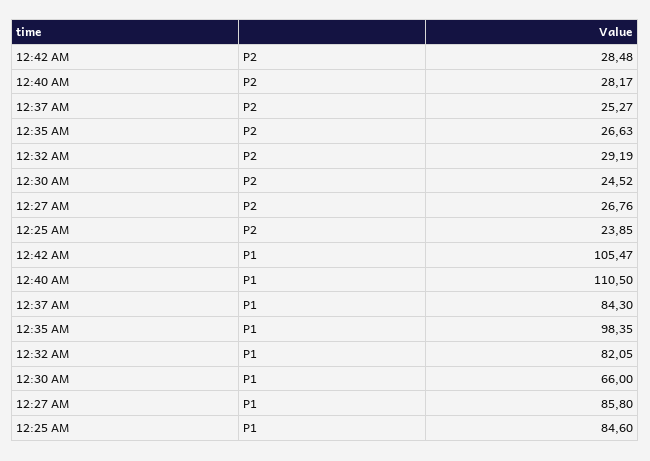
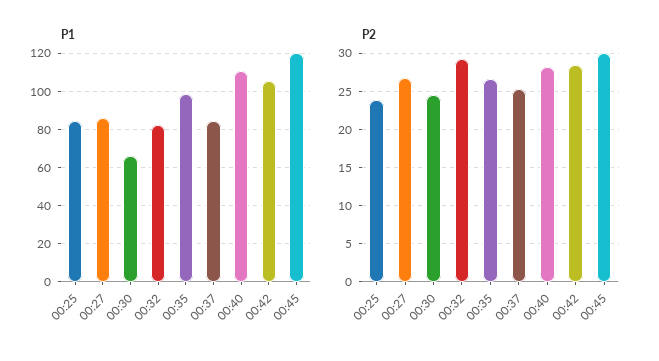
P1, 00:45: none -> 120
P2, 00:45: none -> 30

